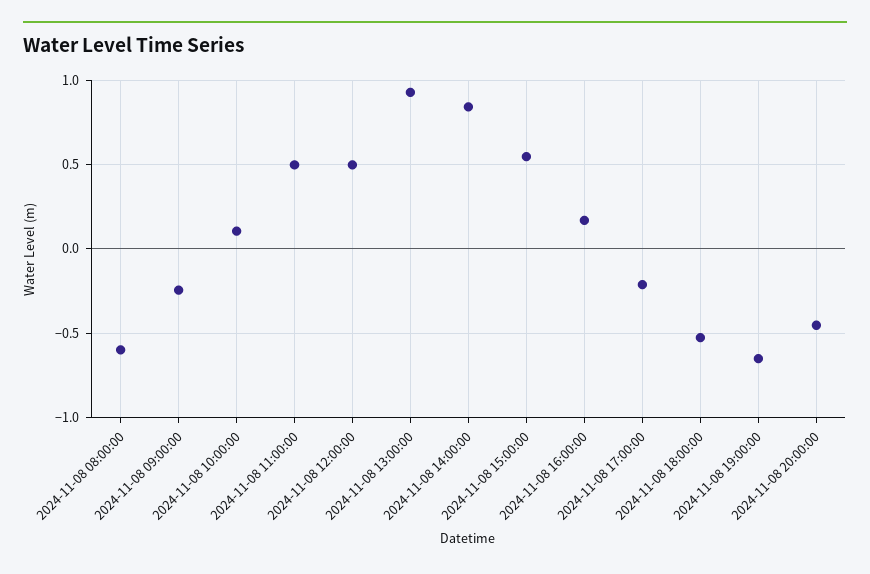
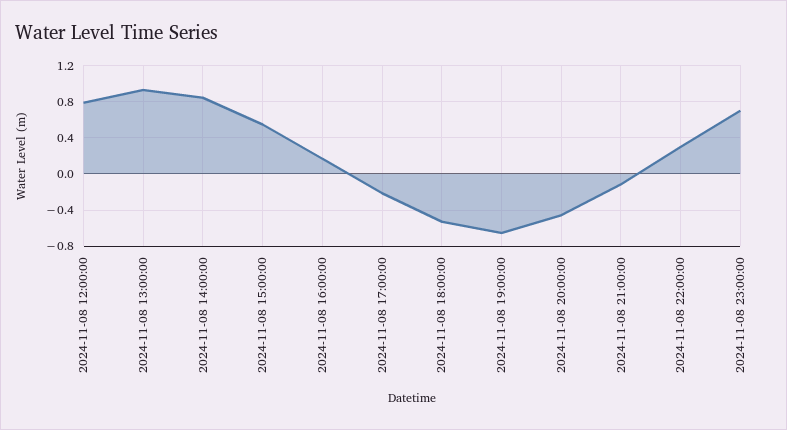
2024-11-08 08:00:00: -0.6 -> none
2024-11-08 09:00:00: -0.25 -> none
2024-11-08 10:00:00: 0.1 -> none
2024-11-08 11:00:00: 0.5 -> none
2024-11-08 12:00:00: 0.5 -> 0.8
2024-11-08 21:00:00: none -> -0.1
2024-11-08 22:00:00: none -> 0.3
2024-11-08 23:00:00: none -> 0.7

